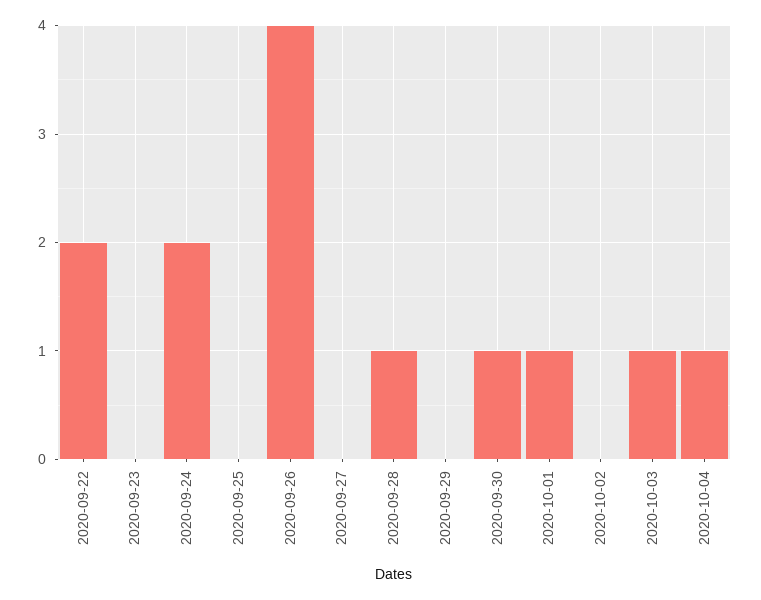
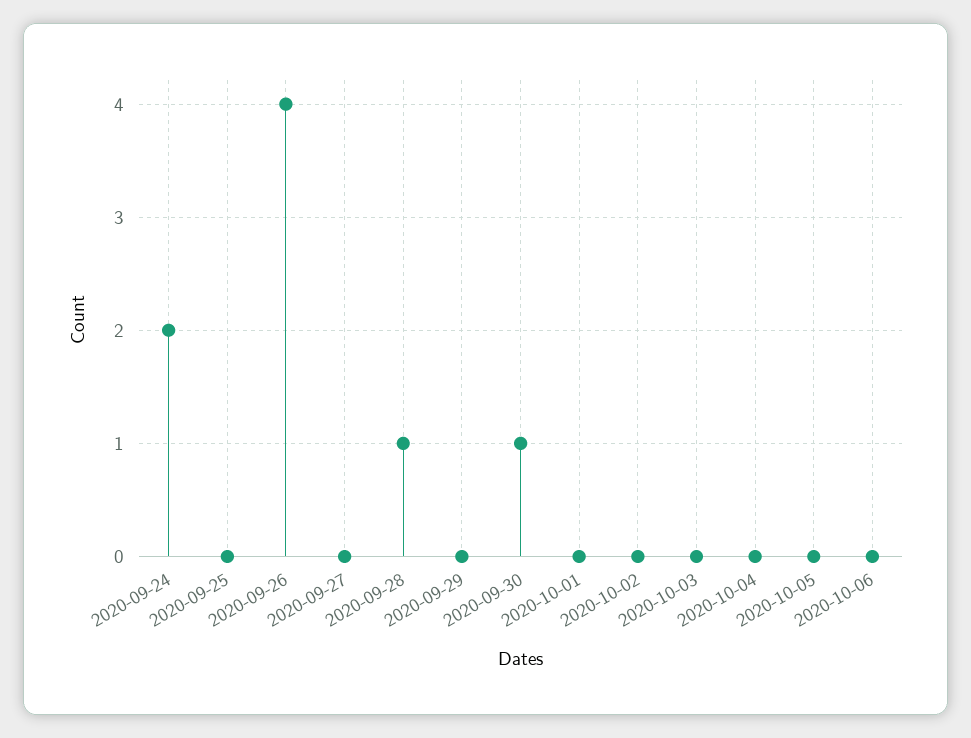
2020-09-22: 2 -> none
2020-09-23: 0 -> none
2020-10-01: 1 -> 0
2020-10-03: 1 -> 0
2020-10-04: 1 -> 0
2020-10-05: none -> 0
2020-10-06: none -> 0

